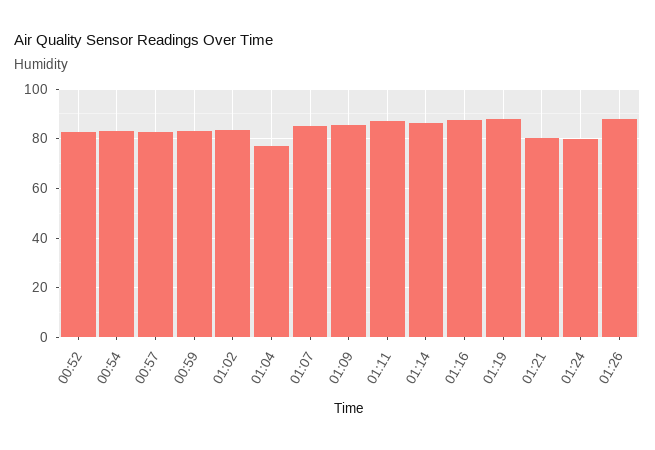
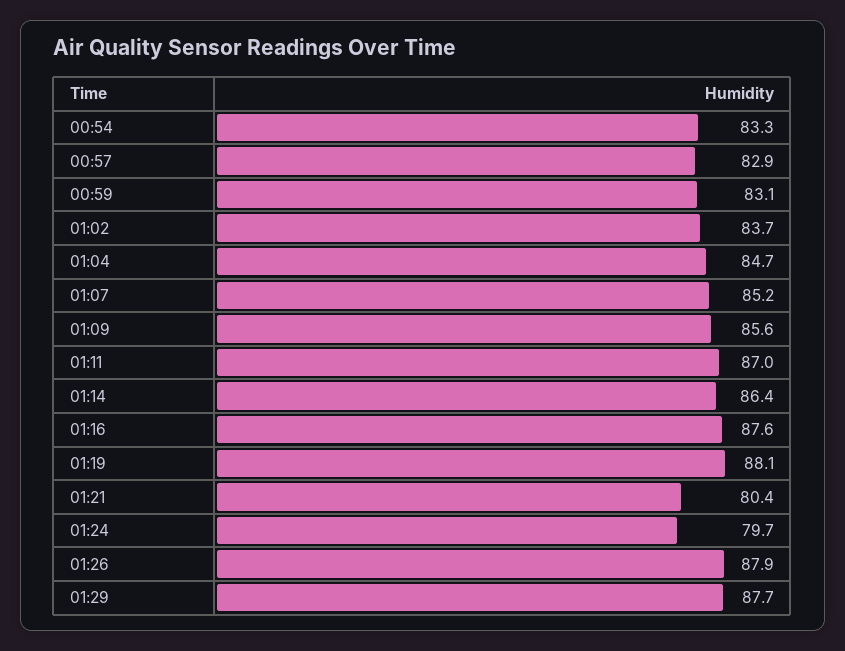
00:52: 82.5 -> none
01:04: 77.5 -> 84.7
01:29: none -> 87.7

